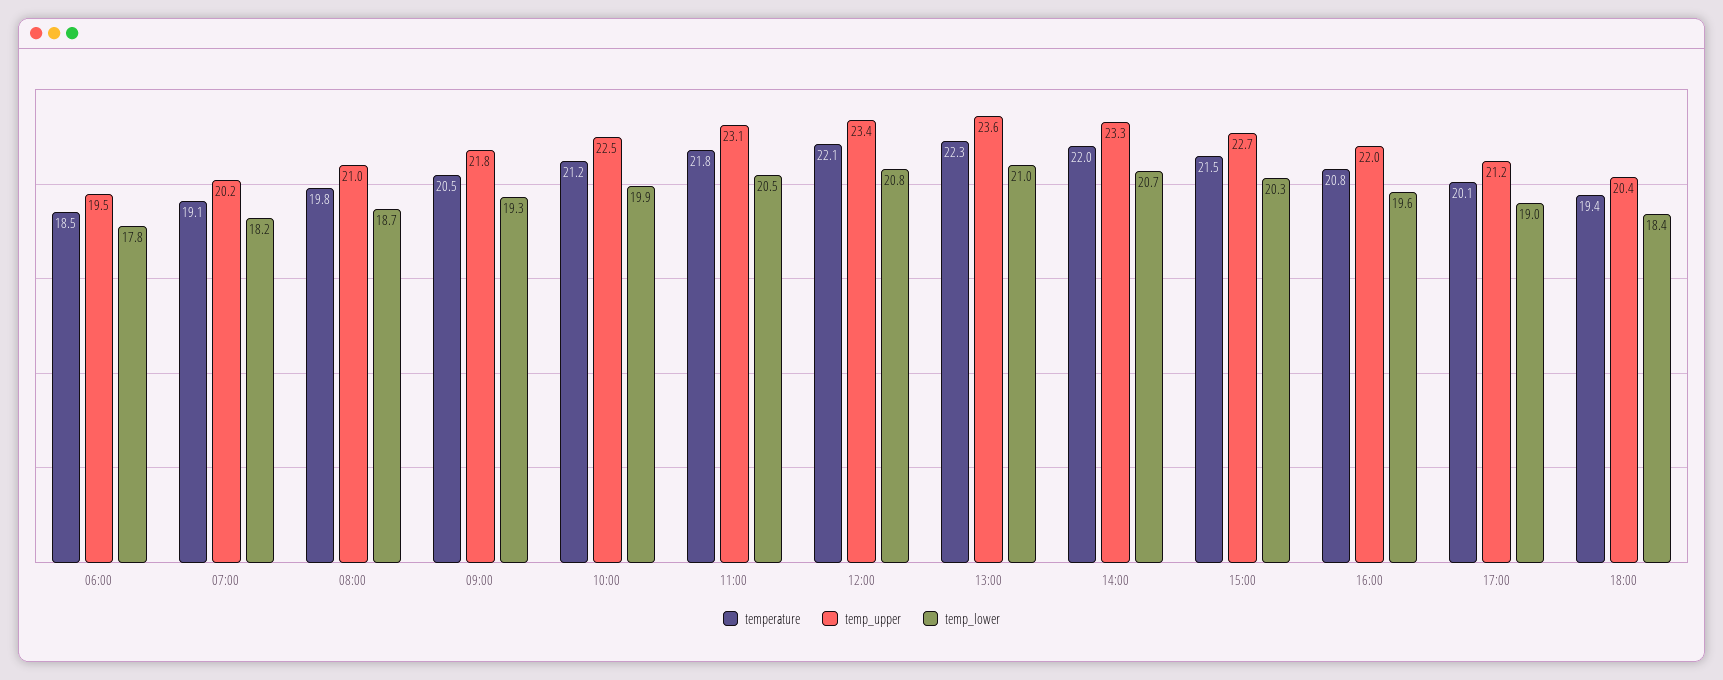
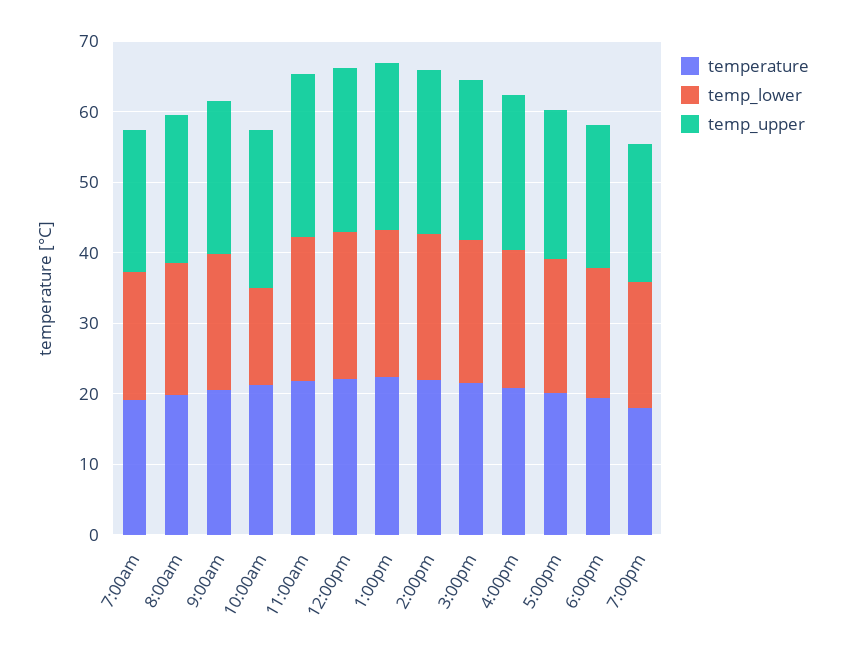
temperature, 06:00: 18.5 -> none
temp_upper, 06:00: 19.5 -> none
temp_lower, 06:00: 17.8 -> none
temp_lower, 10:00: 19.9 -> 14
temperature, 7:00pm: none -> 18
temp_lower, 7:00pm: none -> 18
temp_upper, 7:00pm: none -> 20

